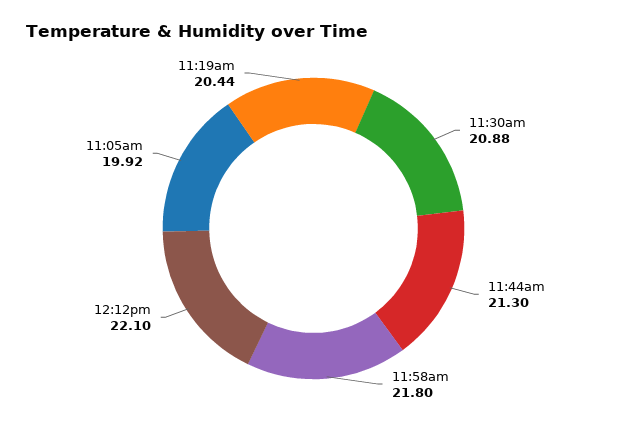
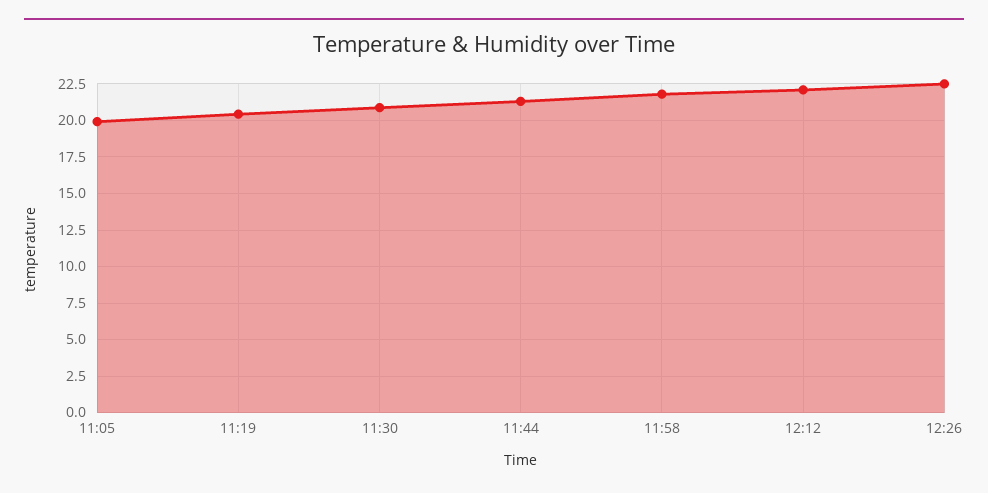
12:26: none -> 22.5

